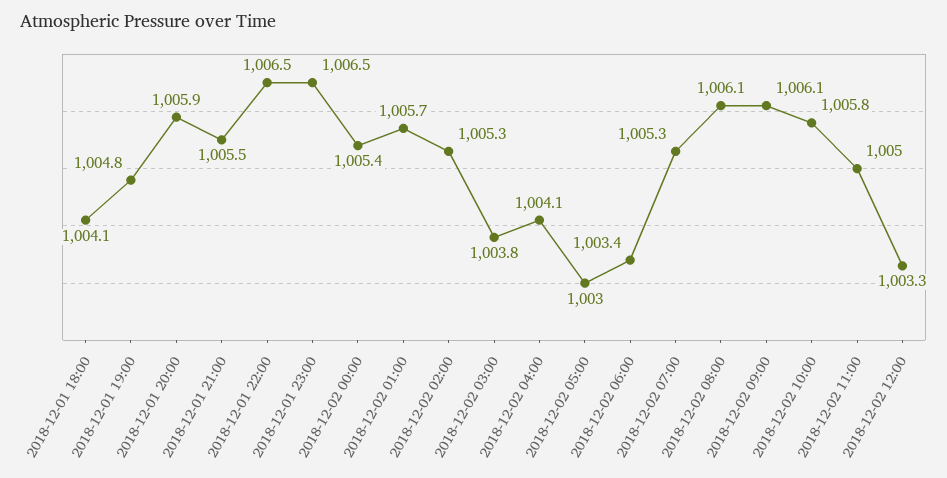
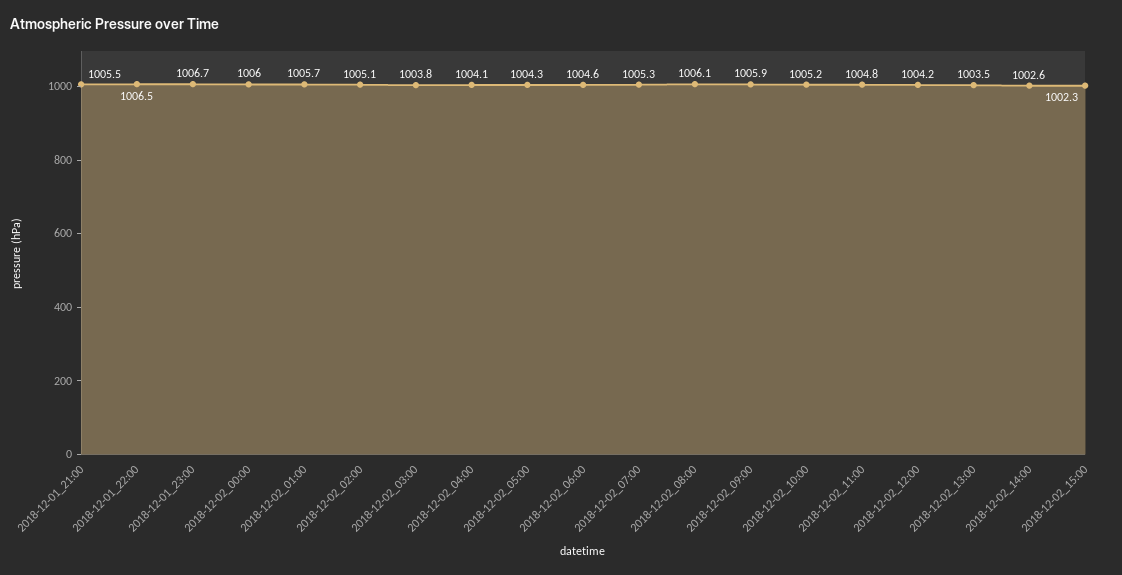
2018-12-01 18:00: 1004.1 -> none
2018-12-01 19:00: 1004.8 -> none
2018-12-01 20:00: 1005.9 -> none
2018-12-01 23:00: 1006.5 -> 1006.7
2018-12-02 00:00: 1005.4 -> 1006
2018-12-02 02:00: 1005.3 -> 1005.1
2018-12-02 05:00: 1003 -> 1004.3
2018-12-02 06:00: 1003.4 -> 1004.6
2018-12-02 09:00: 1006.1 -> 1005.9
2018-12-02 10:00: 1005.8 -> 1005.2
2018-12-02 11:00: 1005 -> 1004.8
2018-12-02 12:00: 1003.3 -> 1004.2
2018-12-02_13:00: none -> 1003.5
2018-12-02_14:00: none -> 1002.6
2018-12-02_15:00: none -> 1002.3

